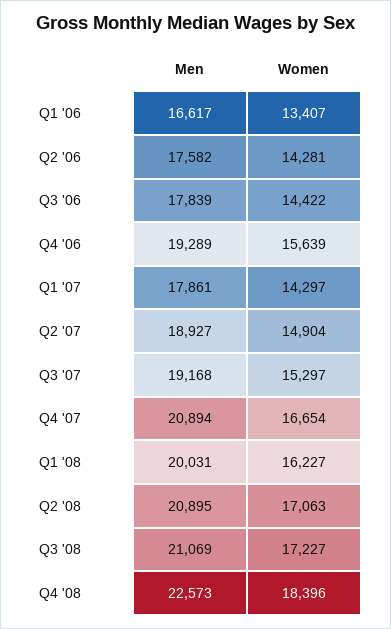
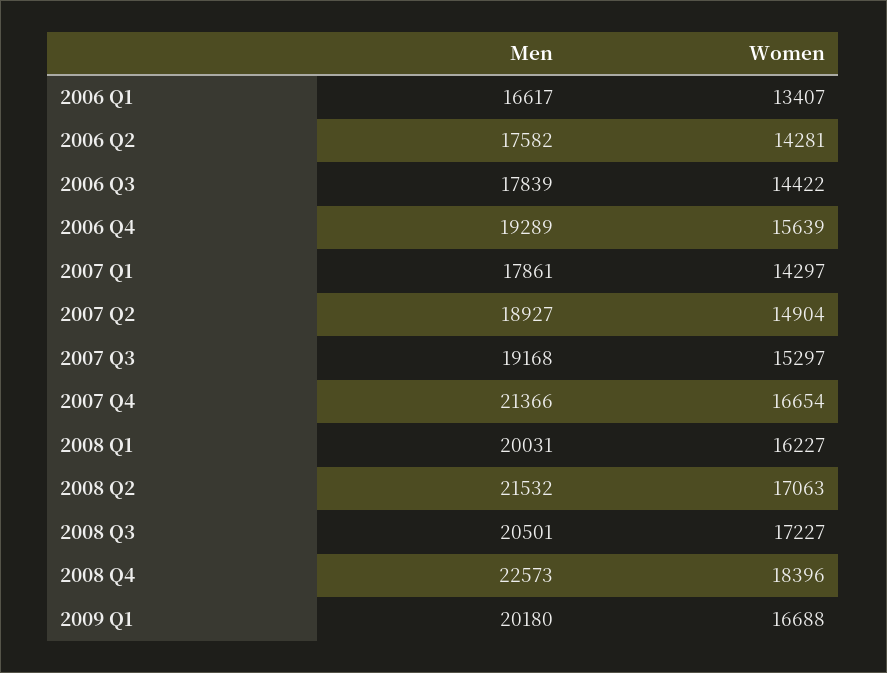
Men, Q4 '07: 20894 -> 21366
Men, Q2 '08: 20895 -> 21532
Men, Q3 '08: 21069 -> 20501
Men, 2009 Q1: none -> 20180
Women, 2009 Q1: none -> 16688

